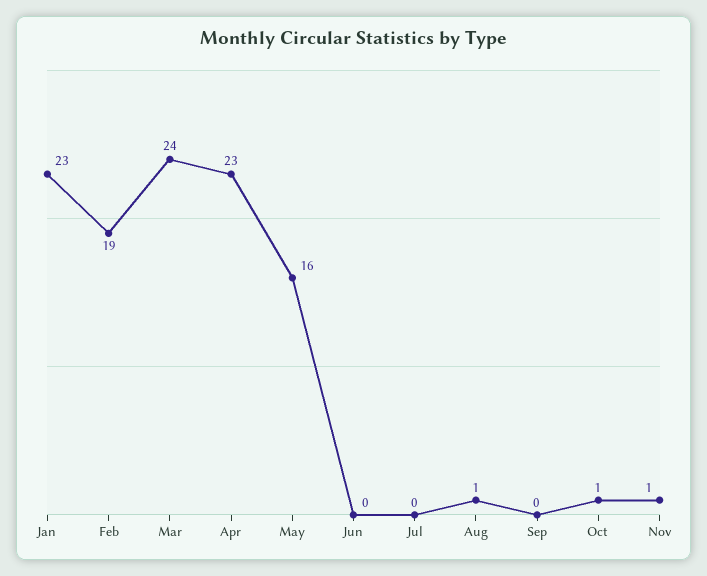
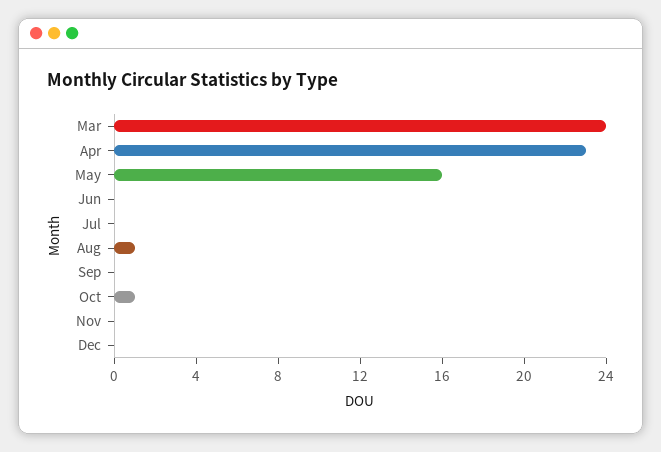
Jan: 23 -> none
Feb: 19 -> none
Nov: 1 -> 0
Dec: none -> 0

